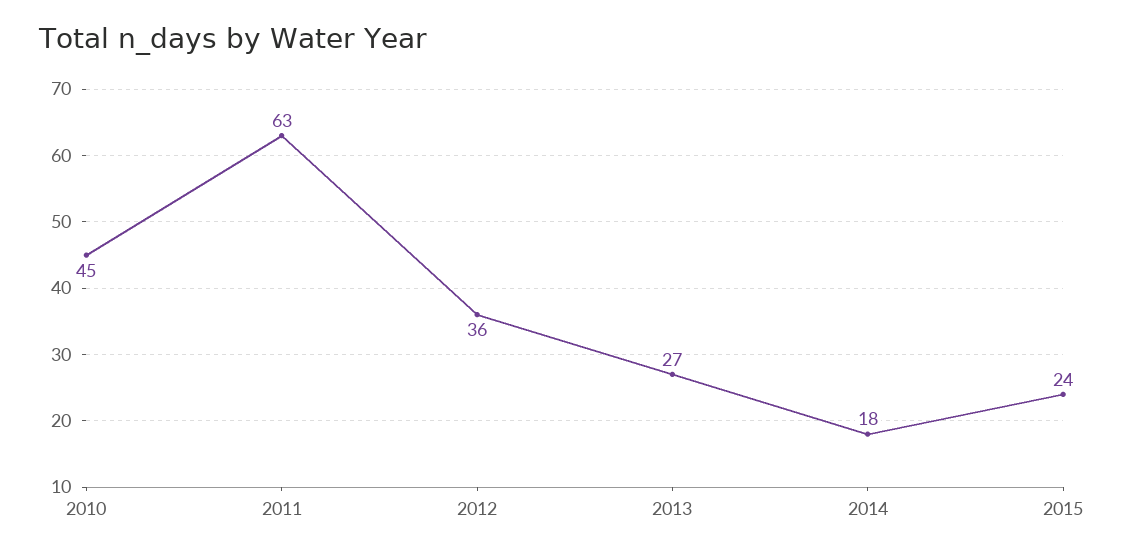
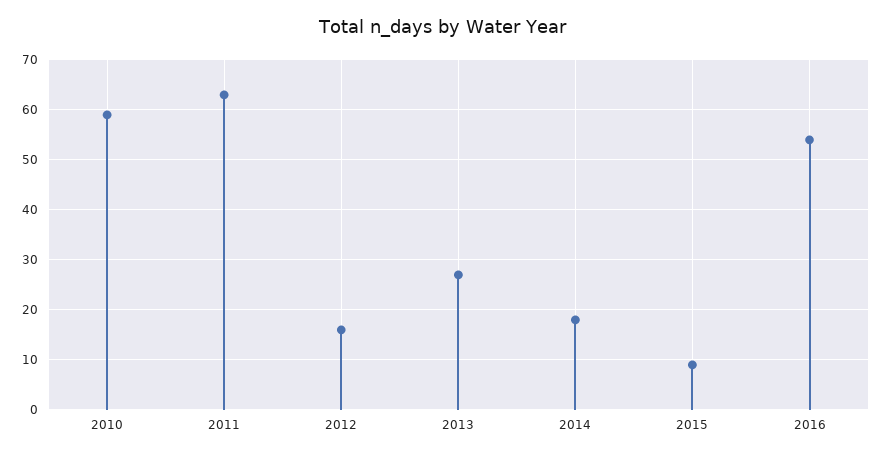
2010: 45 -> 60
2012: 36 -> 15
2015: 24 -> 10
2016: none -> 55

